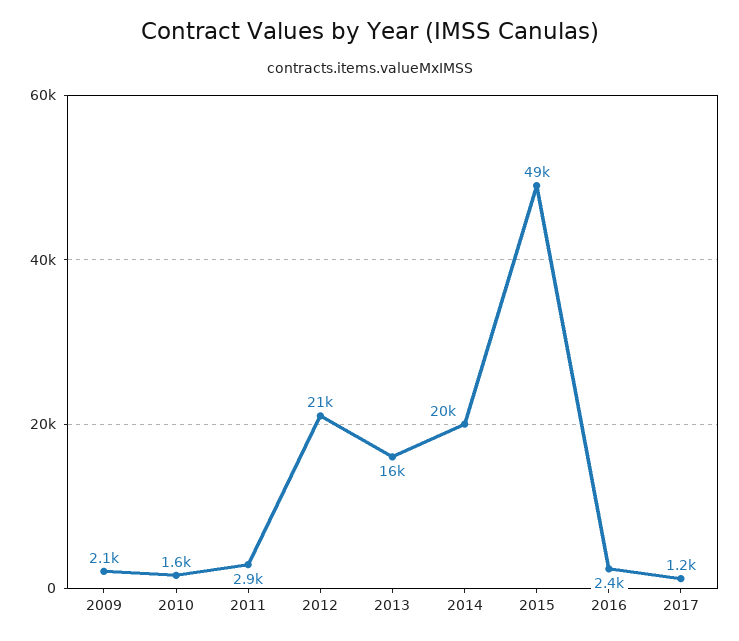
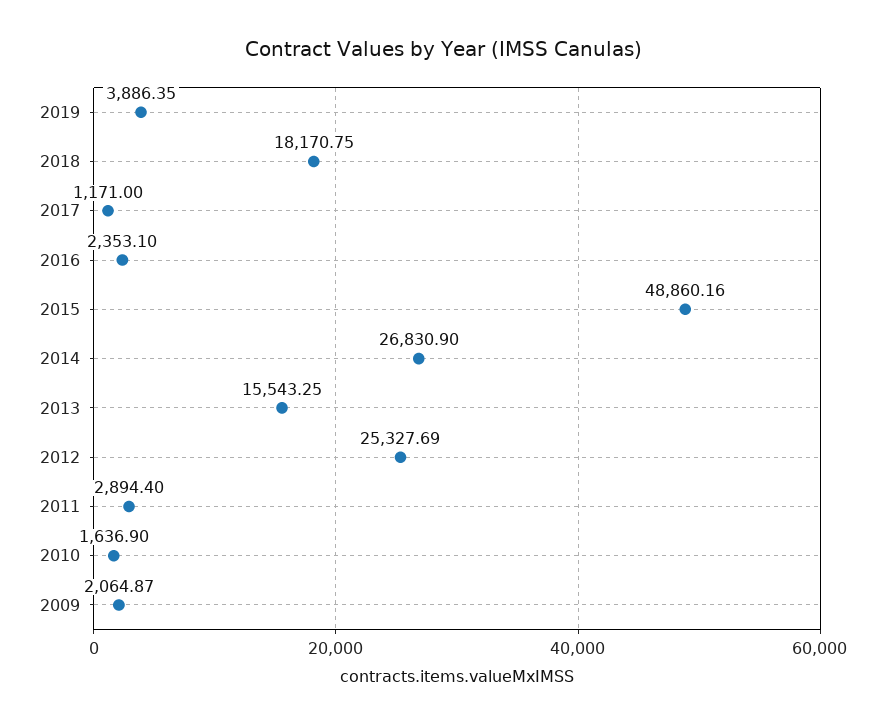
2012: 21000 -> 25327.69
2014: 20000 -> 26830.9
2019: none -> 3886.35
2018: none -> 18170.75

